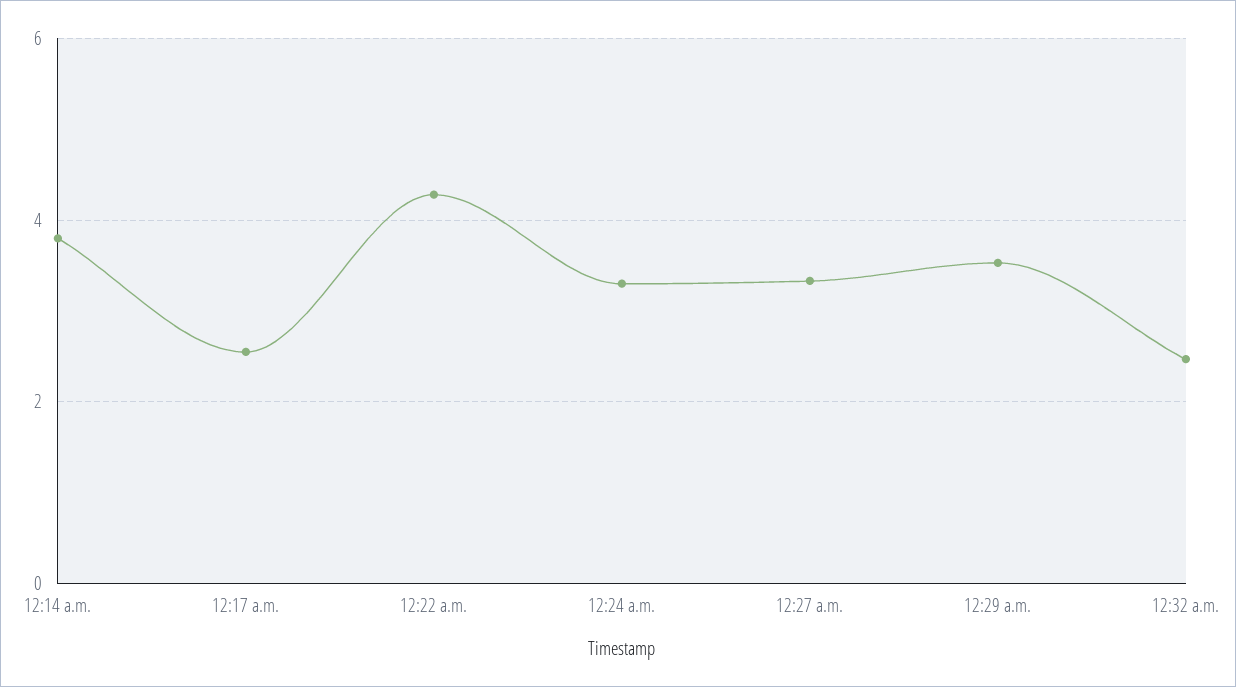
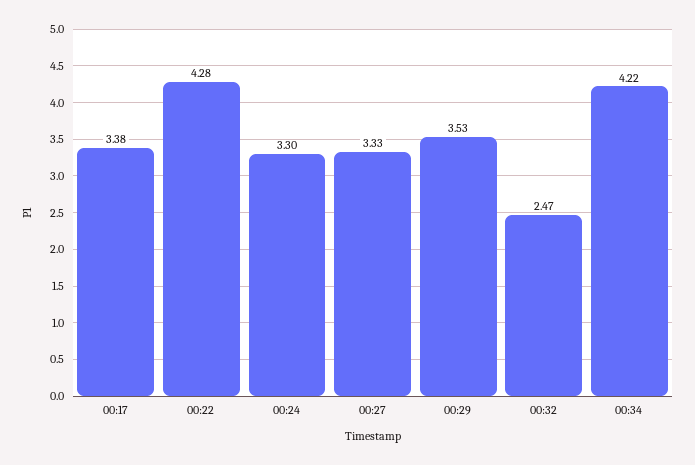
12:14 a.m.: 3.8 -> none
12:17 a.m.: 2.6 -> 3.38
00:34: none -> 4.22

